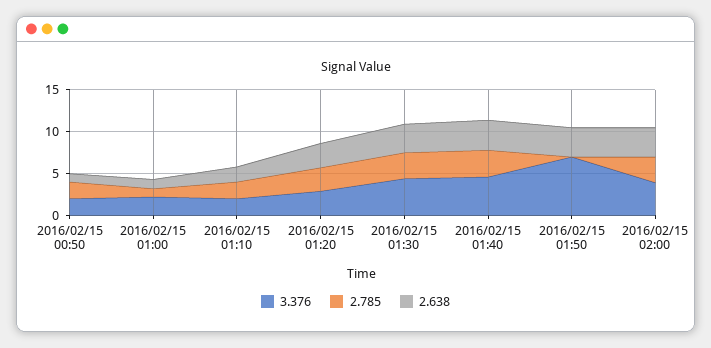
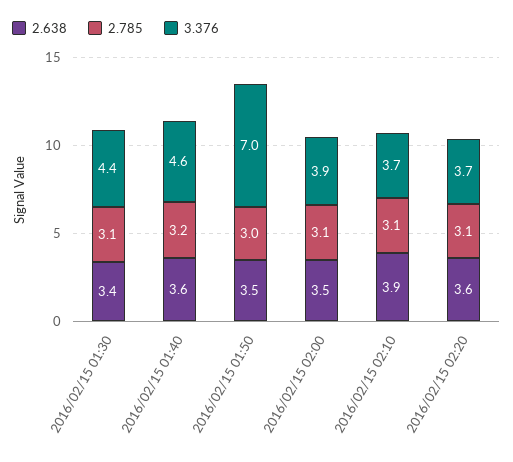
3.376, 2016/02/15 00:50: 2 -> none
2.785, 2016/02/15 00:50: 2 -> none
2.638, 2016/02/15 00:50: 1 -> none
3.376, 2016/02/15 01:00: 2 -> none
2.785, 2016/02/15 01:00: 1 -> none
2.638, 2016/02/15 01:00: 1 -> none
3.376, 2016/02/15 01:10: 2 -> none
2.785, 2016/02/15 01:10: 2 -> none
2.638, 2016/02/15 01:10: 2 -> none
3.376, 2016/02/15 01:20: 3 -> none
2.785, 2016/02/15 01:20: 3 -> none
2.638, 2016/02/15 01:20: 3 -> none
2.785, 2016/02/15 01:50: 0 -> 3
2.638, 2016/02/15 02:10: none -> 3.9
2.785, 2016/02/15 02:10: none -> 3.1
3.376, 2016/02/15 02:10: none -> 3.7
2.638, 2016/02/15 02:20: none -> 3.6
2.785, 2016/02/15 02:20: none -> 3.1
3.376, 2016/02/15 02:20: none -> 3.7

